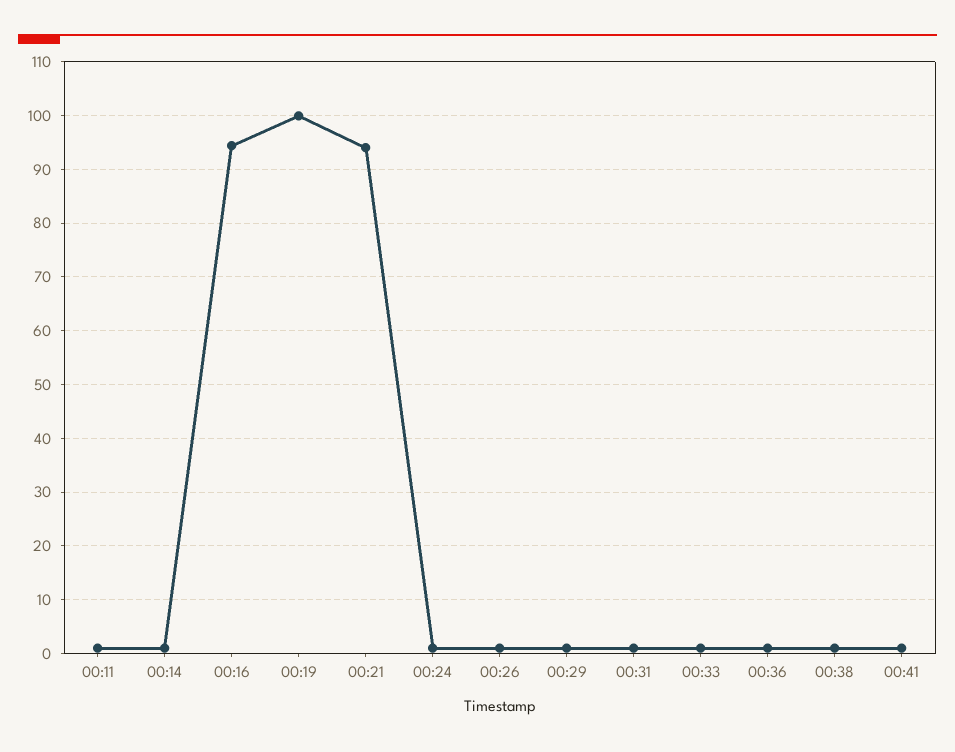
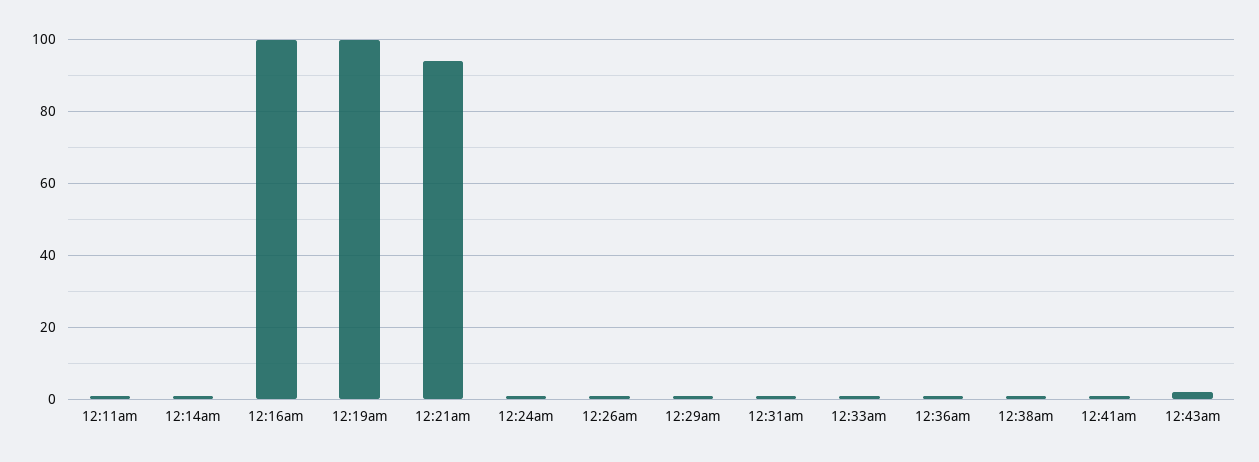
00:16: 94 -> 100
12:43am: none -> 2

